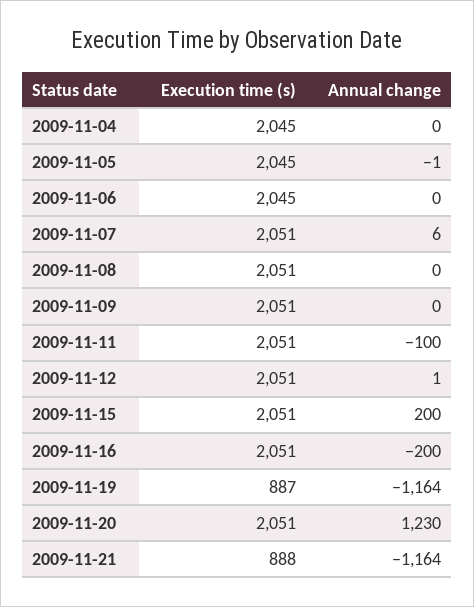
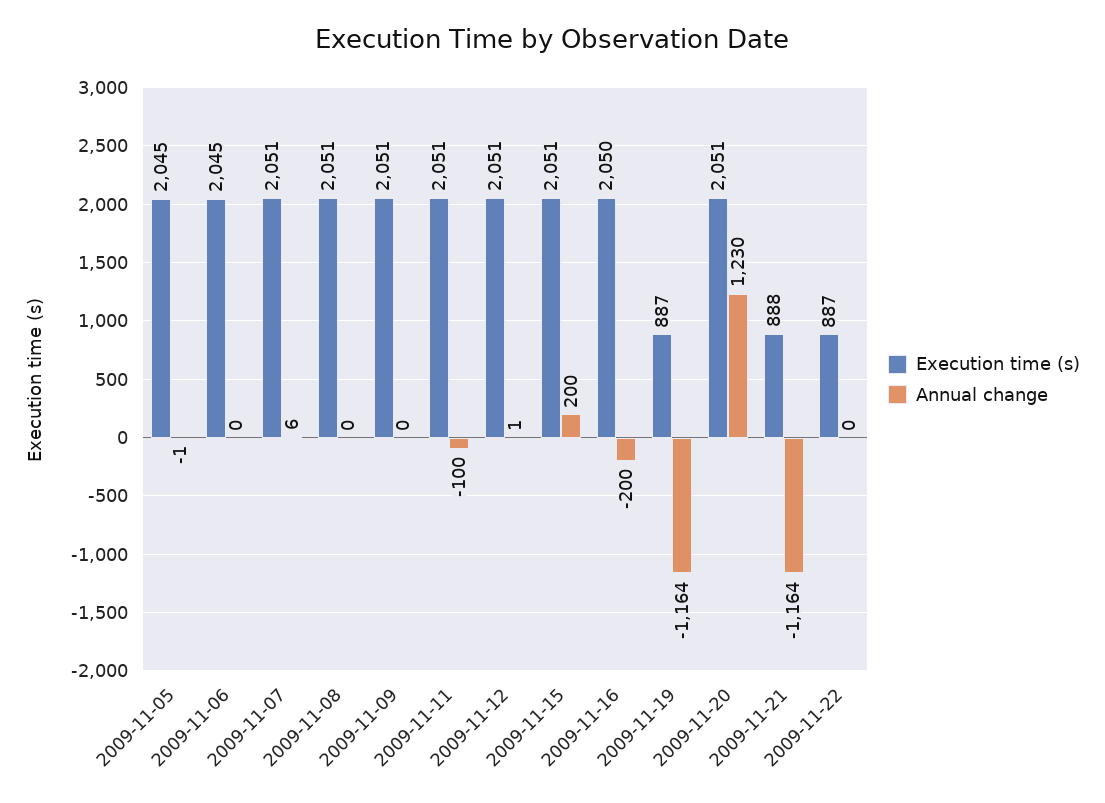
Execution time (s), 2009-11-04: 2045 -> none
Annual change, 2009-11-04: 0 -> none
Execution time (s), 2009-11-16: 2051 -> 2050
Execution time (s), 2009-11-22: none -> 887
Annual change, 2009-11-22: none -> 0

